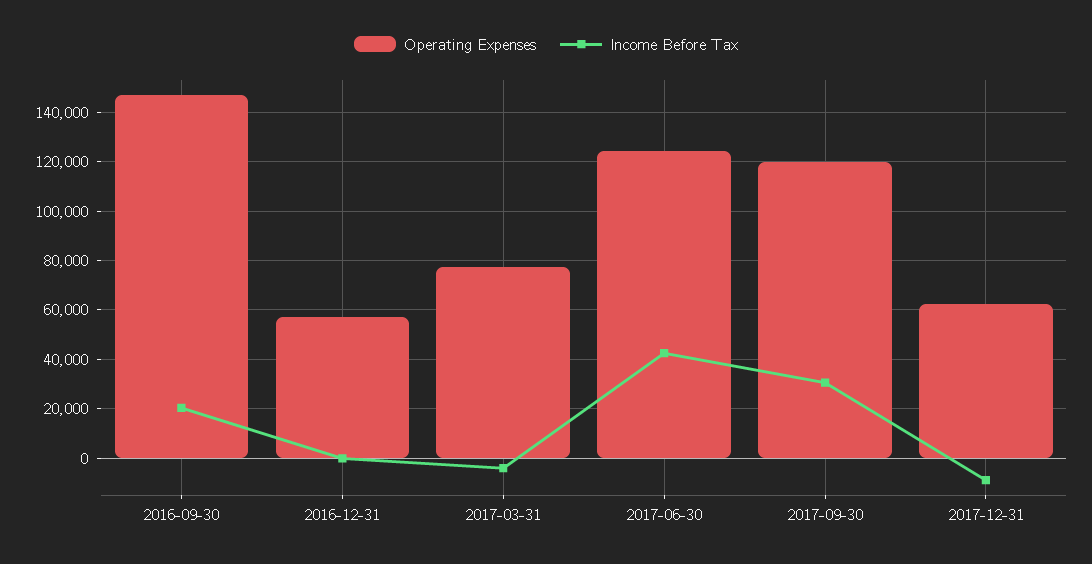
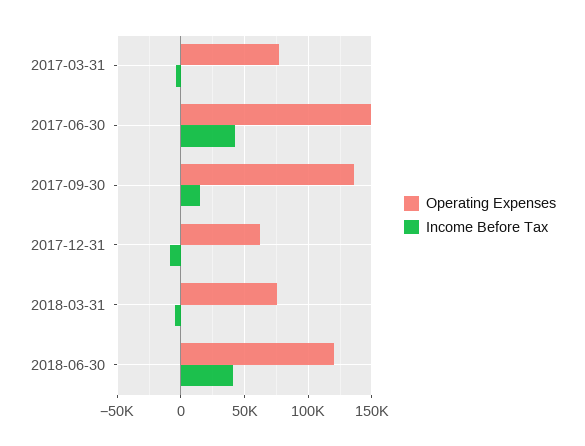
Operating Expenses, 2016-09-30: 147500 -> none
Income Before Tax, 2016-09-30: 20000 -> none
Operating Expenses, 2016-12-31: 57500 -> none
Income Before Tax, 2016-12-31: 0 -> none
Operating Expenses, 2017-06-30: 125000 -> 150000
Operating Expenses, 2017-09-30: 120000 -> 135000
Income Before Tax, 2017-09-30: 30000 -> 15000
Operating Expenses, 2018-03-31: none -> 75000
Income Before Tax, 2018-03-31: none -> -5000
Operating Expenses, 2018-06-30: none -> 120000
Income Before Tax, 2018-06-30: none -> 40000

